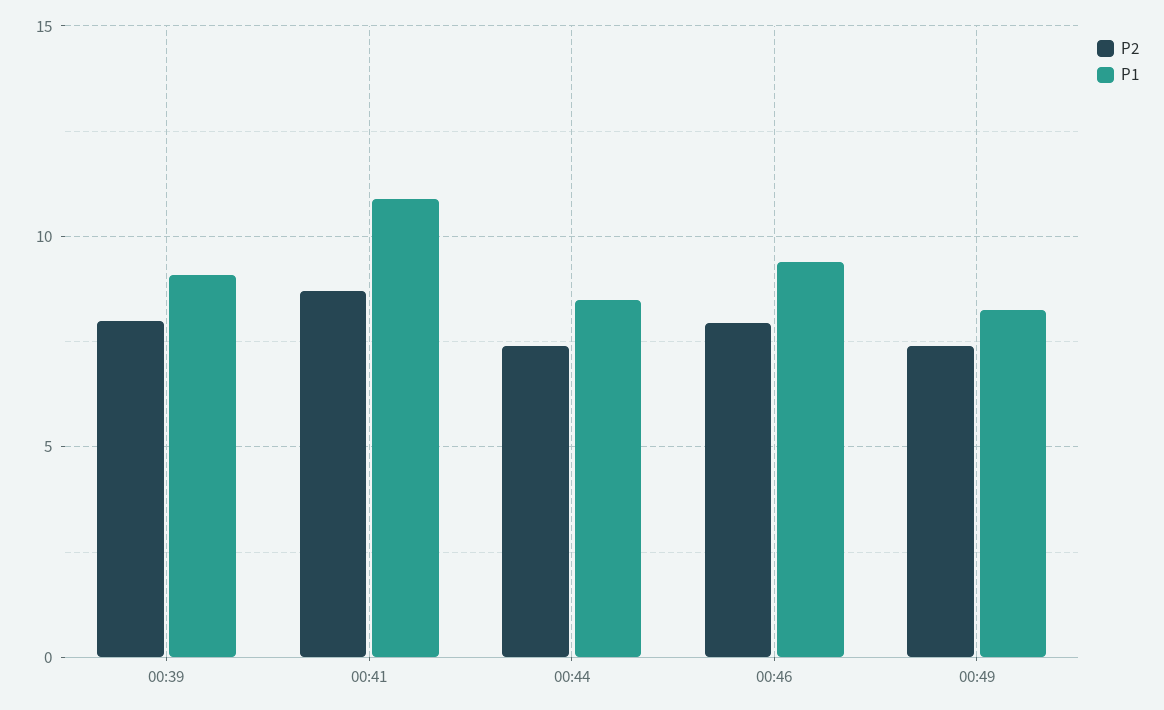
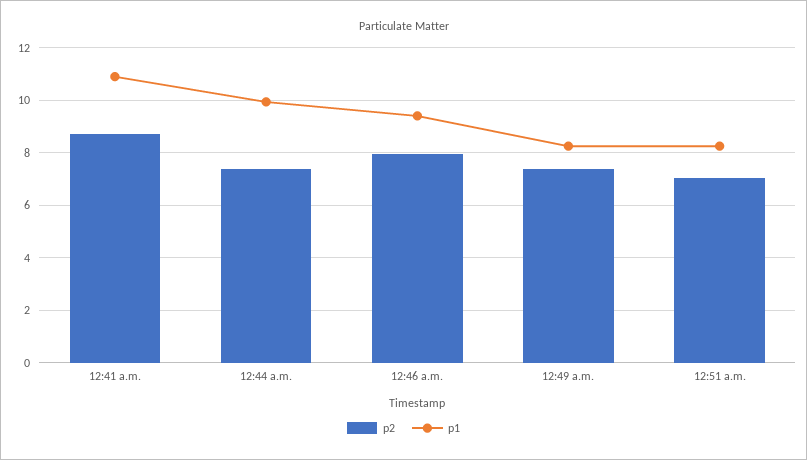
P2, 00:39: 8 -> none
P1, 00:39: 9 -> none
P1, 00:44: 8.5 -> 10
P2, 12:51 a.m.: none -> 7
P1, 12:51 a.m.: none -> 8.25

